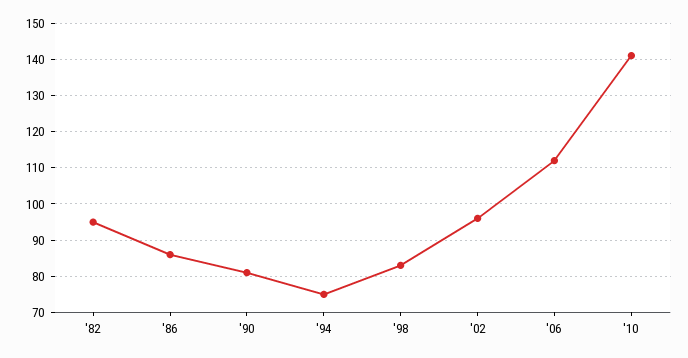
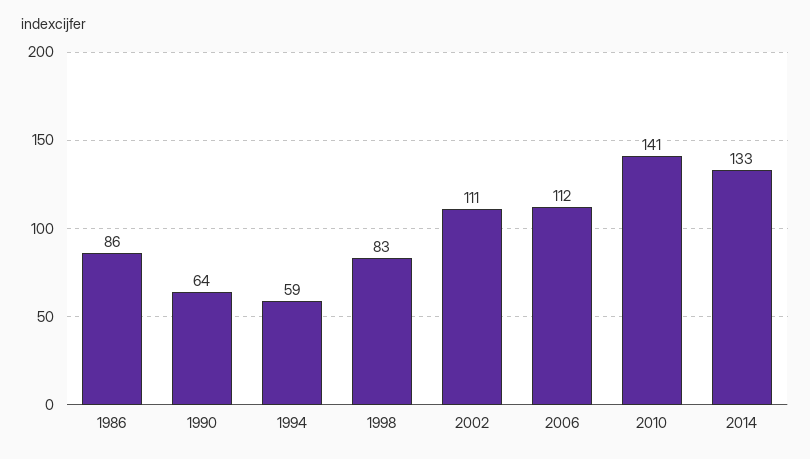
'82: 95 -> none
'90: 80 -> 64
'94: 75 -> 59
'02: 95 -> 111
2014: none -> 133

